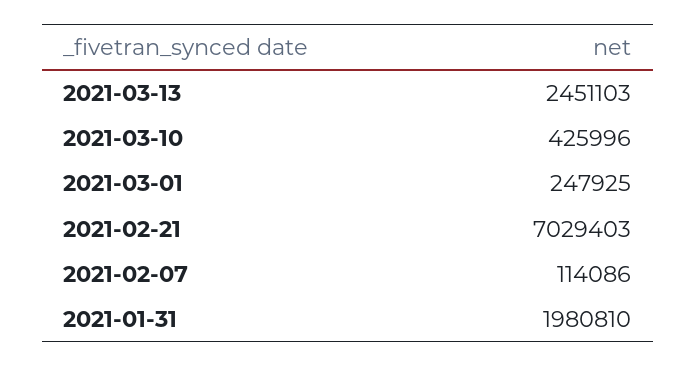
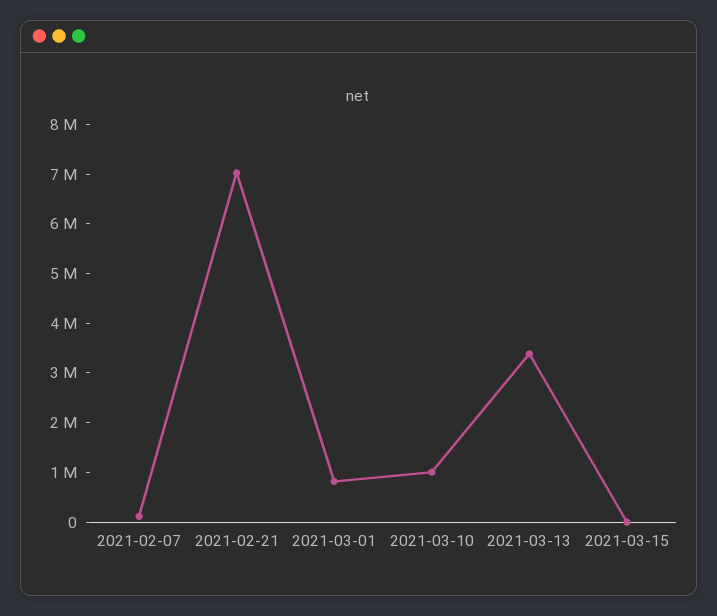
2021-03-13: 2451103 -> 3400000
2021-03-10: 425996 -> 1000000
2021-03-01: 247925 -> 800000
2021-01-31: 1980810 -> none
2021-03-15: none -> 0

